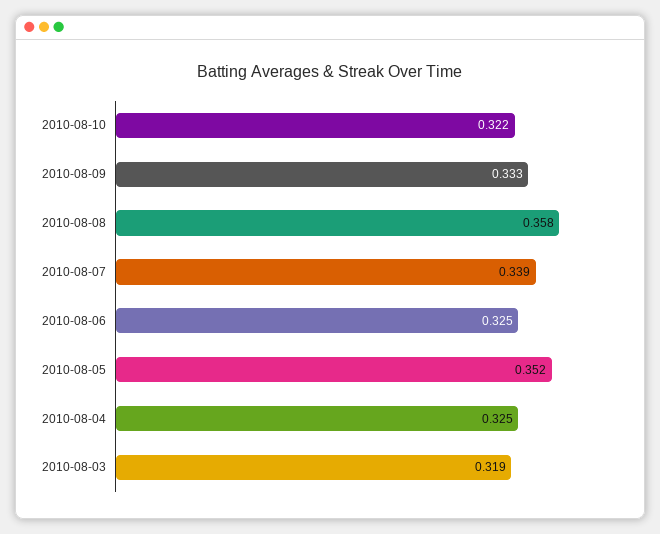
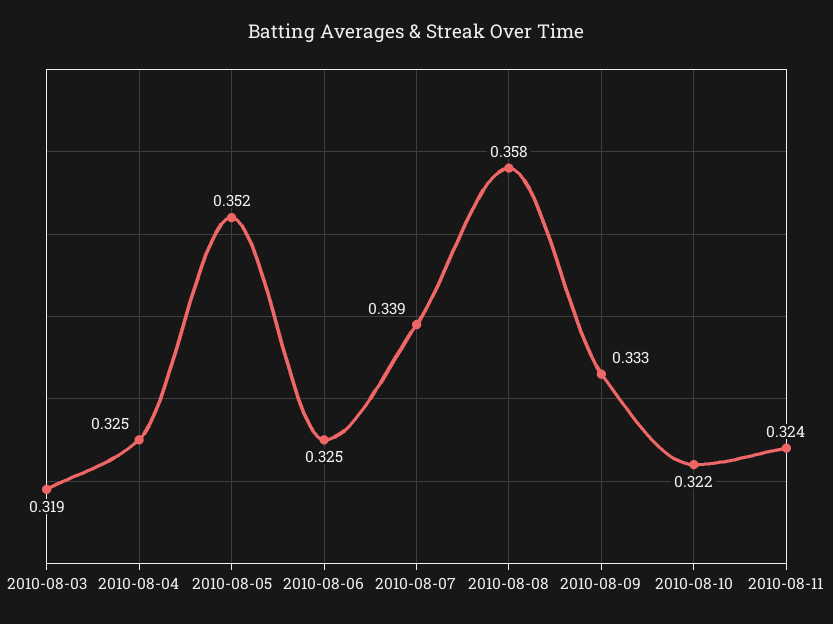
2010-08-11: none -> 0.324

